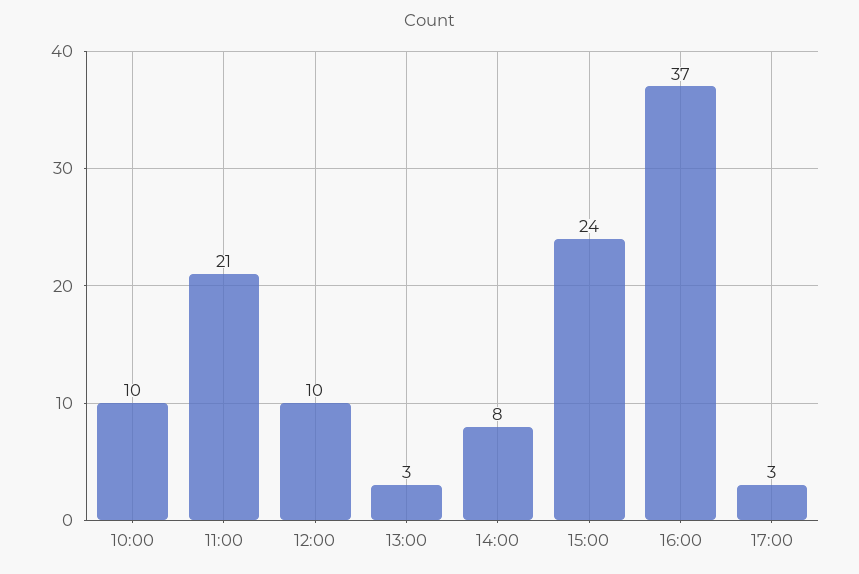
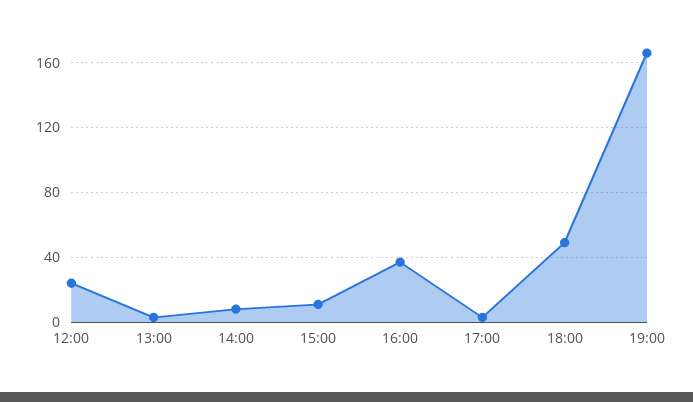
10:00: 10 -> none
11:00: 21 -> none
12:00: 10 -> 25
15:00: 24 -> 10
18:00: none -> 50
19:00: none -> 165

